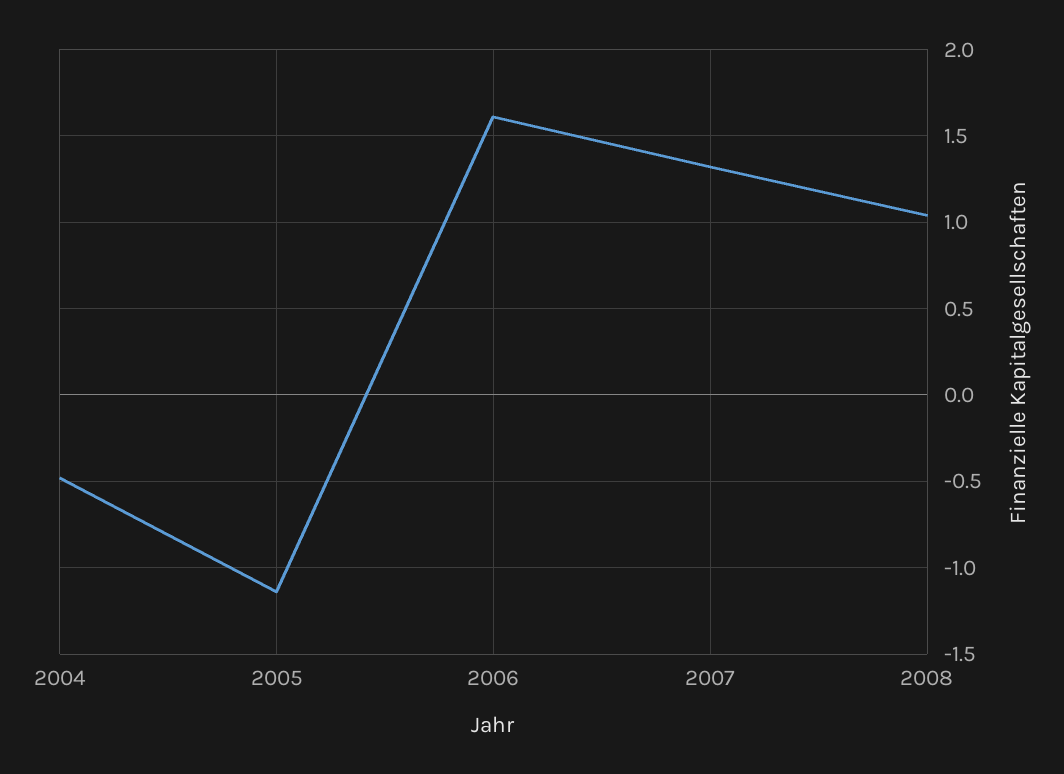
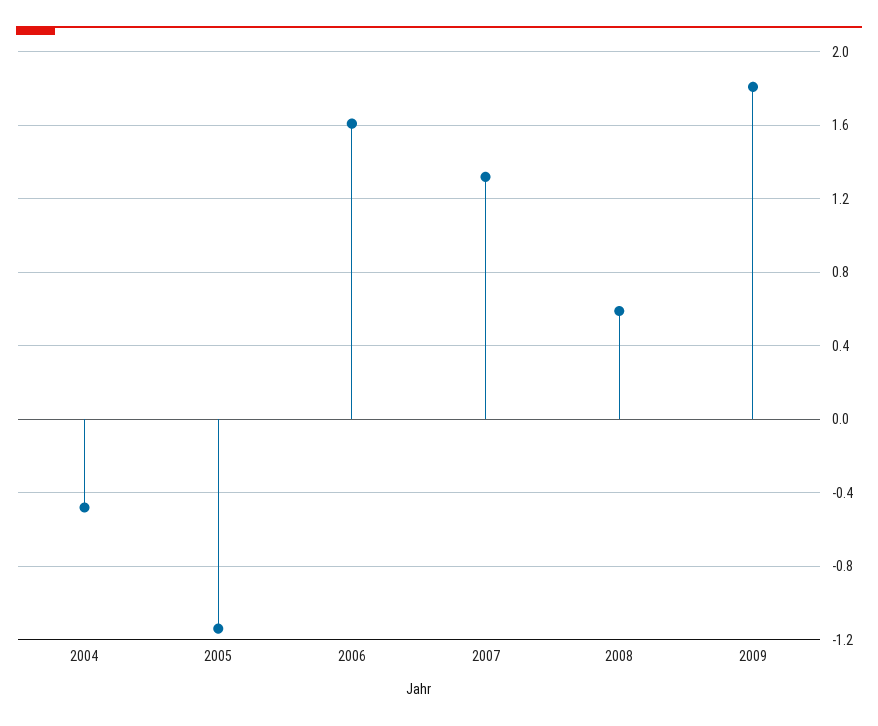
2008: 1.05 -> 0.6
2009: none -> 1.8

